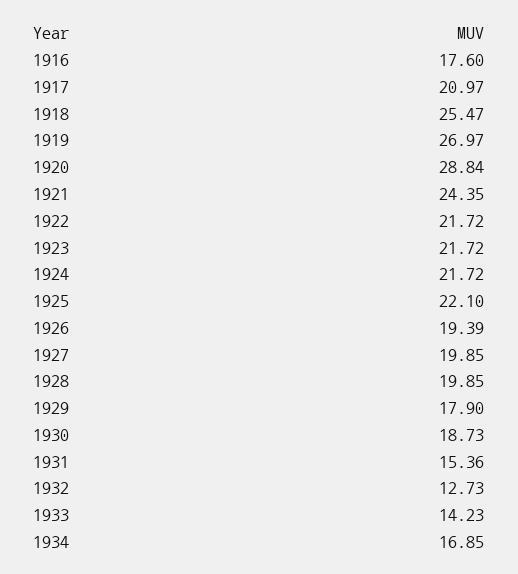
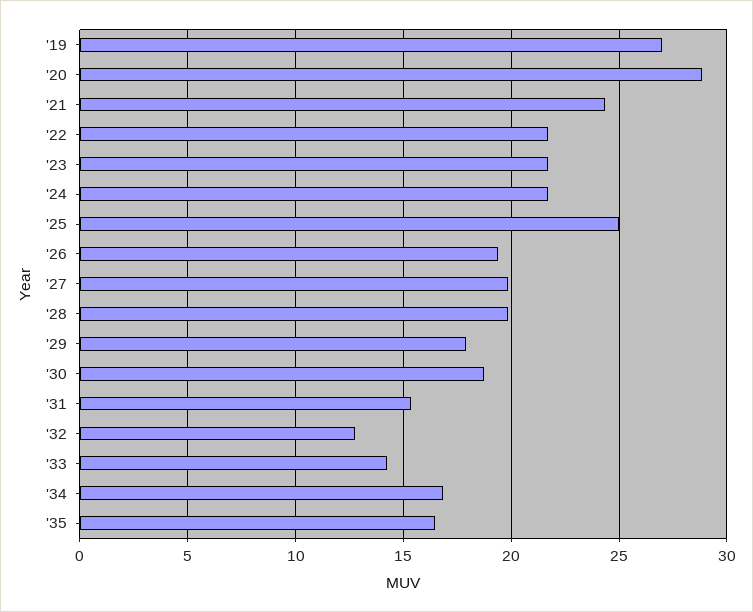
1916: 17.6 -> none
1917: 20.97 -> none
1918: 25.47 -> none
1925: 22.1 -> 25
'35: none -> 16.5

